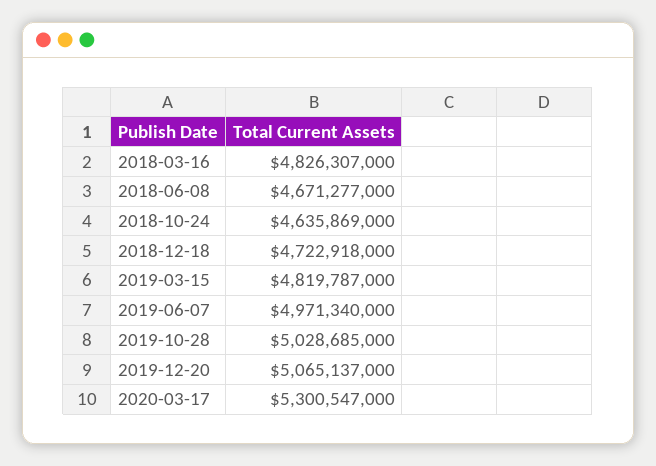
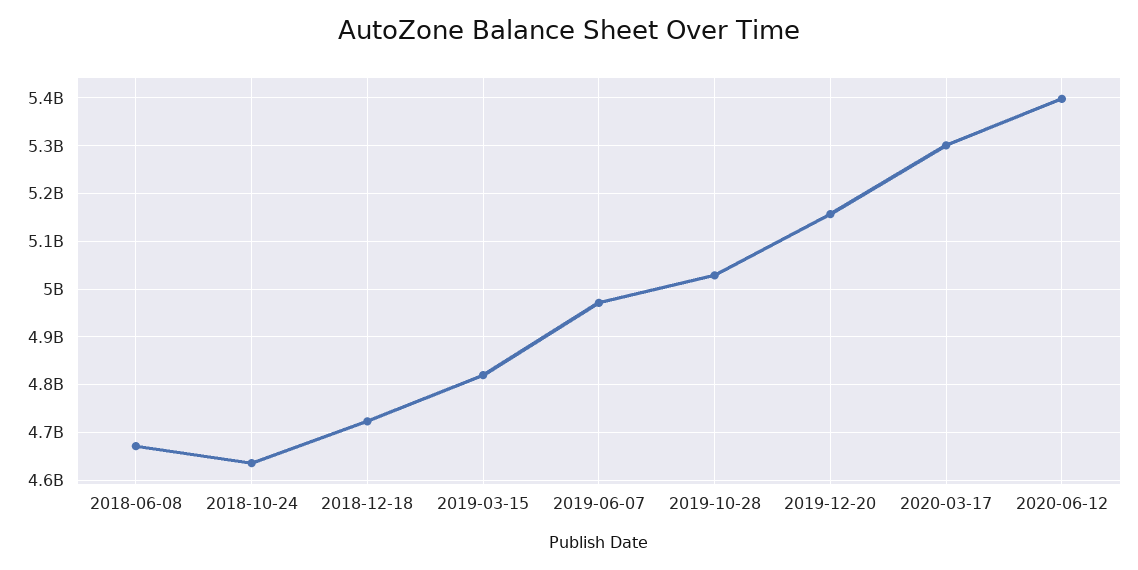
2018-03-16: 4826307000 -> none
2019-12-20: 5065137000 -> 5160000000
2020-06-12: none -> 5400000000

